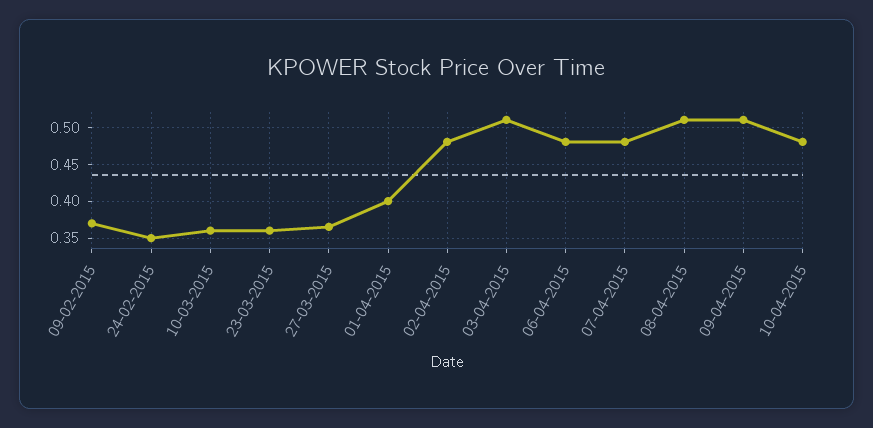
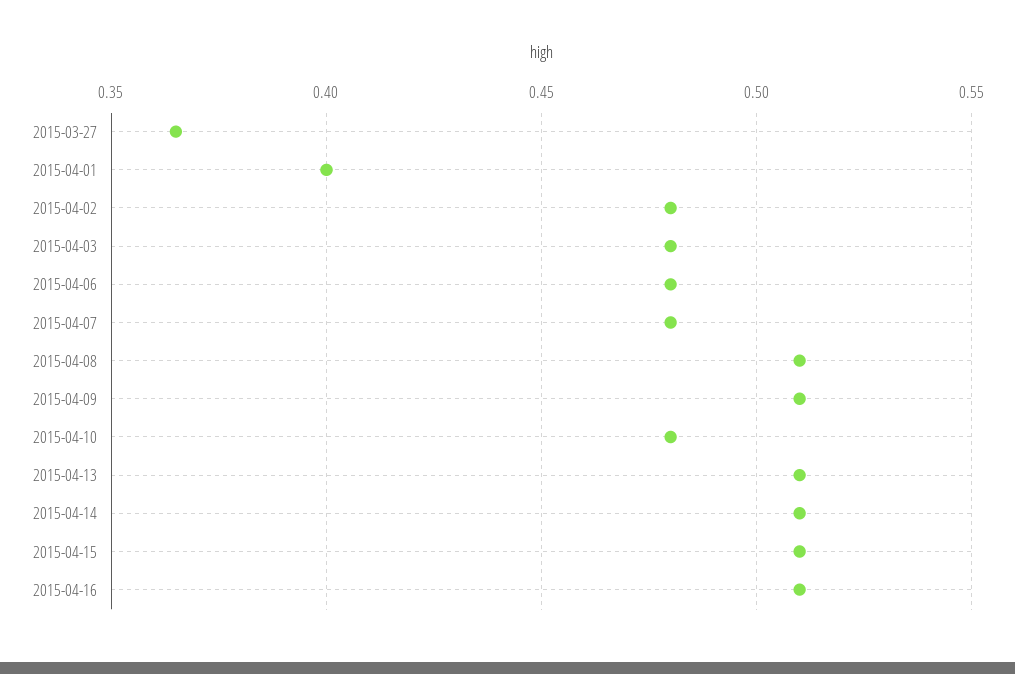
09-02-2015: 0.37 -> none
24-02-2015: 0.35 -> none
10-03-2015: 0.36 -> none
23-03-2015: 0.36 -> none
03-04-2015: 0.51 -> 0.48
2015-04-13: none -> 0.51
2015-04-14: none -> 0.51
2015-04-15: none -> 0.51
2015-04-16: none -> 0.51

